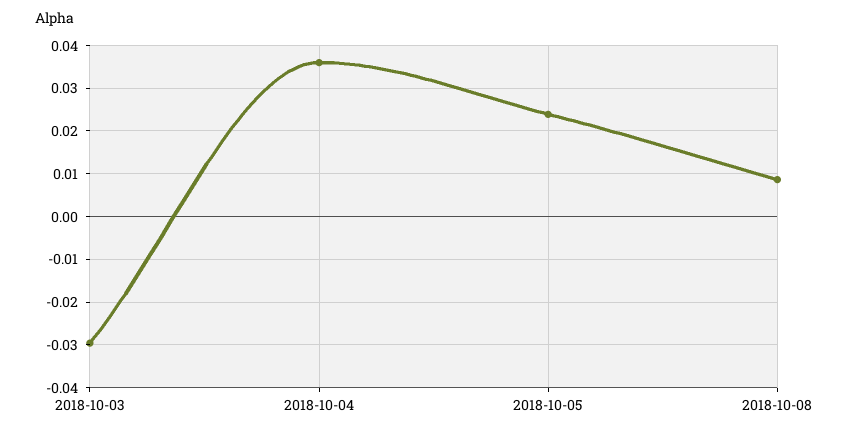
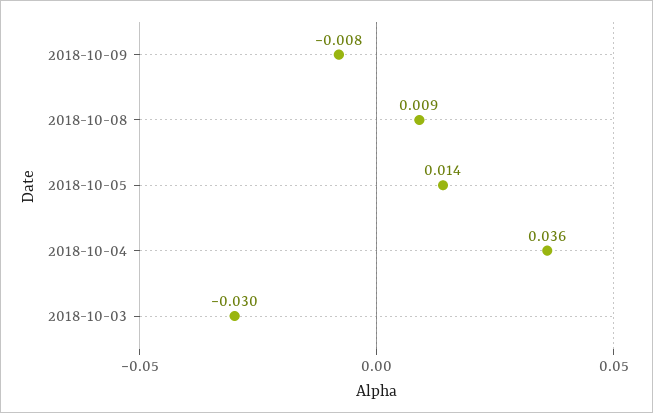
2018-10-05: 0.024 -> 0.014
2018-10-09: none -> -0.008

